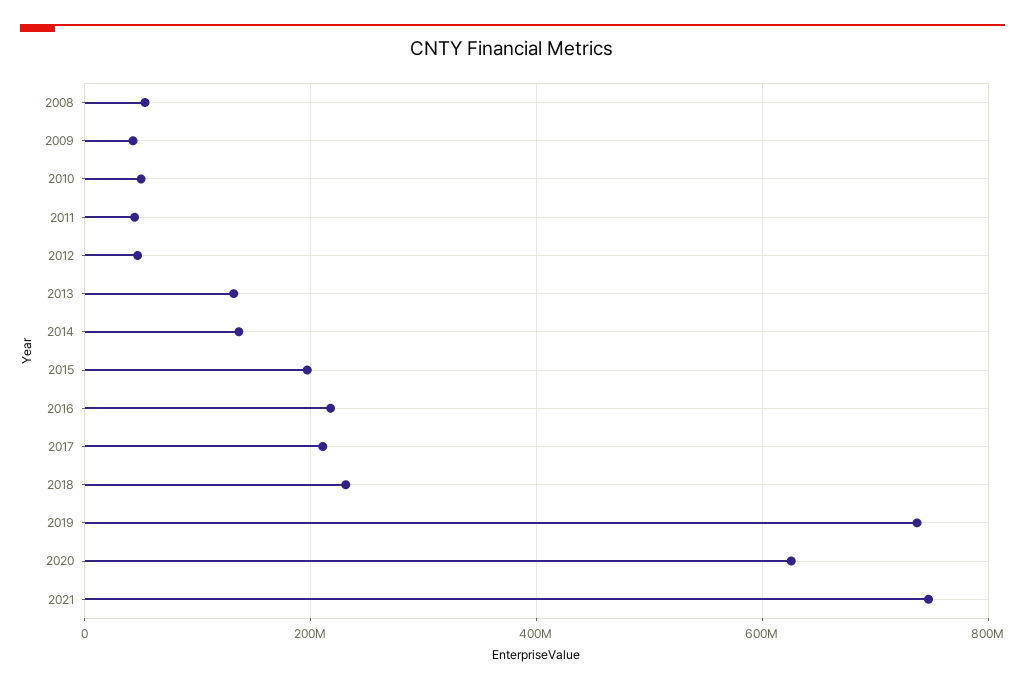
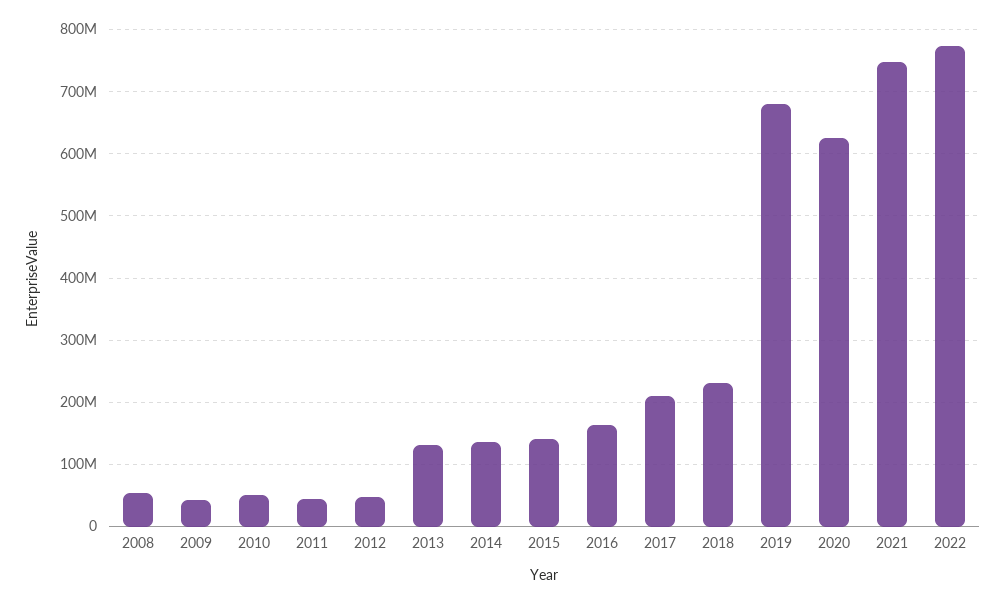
2015: 200000000 -> 140000000
2016: 220000000 -> 160000000
2019: 740000000 -> 680000000
2022: none -> 770000000

